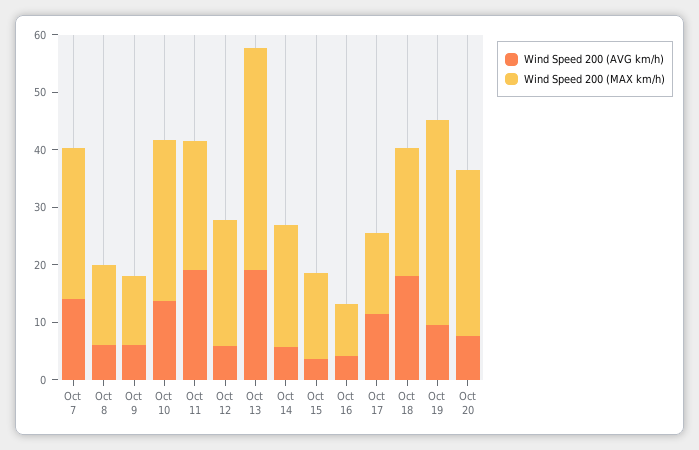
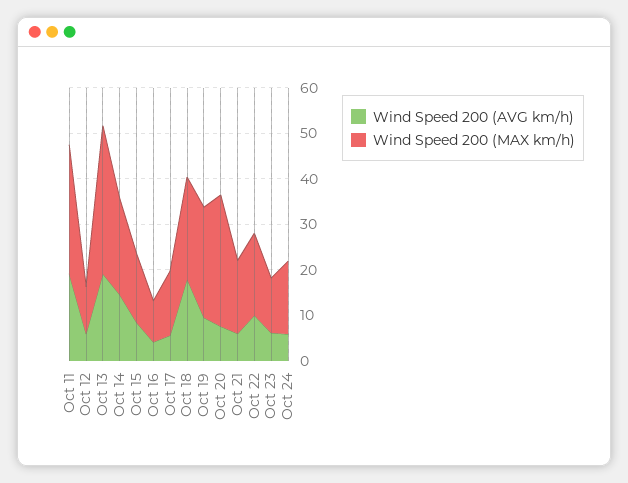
Wind Speed 200 (AVG km/h), Oct 7: 14 -> none
Wind Speed 200 (MAX km/h), Oct 7: 26 -> none
Wind Speed 200 (AVG km/h), Oct 8: 6 -> none
Wind Speed 200 (MAX km/h), Oct 8: 14 -> none
Wind Speed 200 (AVG km/h), Oct 9: 6 -> none
Wind Speed 200 (MAX km/h), Oct 9: 12 -> none
Wind Speed 200 (AVG km/h), Oct 10: 14 -> none
Wind Speed 200 (MAX km/h), Oct 10: 28 -> none
Wind Speed 200 (MAX km/h), Oct 11: 22 -> 28
Wind Speed 200 (MAX km/h), Oct 12: 22 -> 10
Wind Speed 200 (MAX km/h), Oct 13: 38 -> 32
Wind Speed 200 (AVG km/h), Oct 14: 6 -> 14
Wind Speed 200 (AVG km/h), Oct 15: 4 -> 8
Wind Speed 200 (AVG km/h), Oct 17: 12 -> 6
Wind Speed 200 (MAX km/h), Oct 19: 36 -> 24
Wind Speed 200 (AVG km/h), Oct 21: none -> 6
Wind Speed 200 (MAX km/h), Oct 21: none -> 16
Wind Speed 200 (AVG km/h), Oct 22: none -> 10
Wind Speed 200 (MAX km/h), Oct 22: none -> 18
Wind Speed 200 (AVG km/h), Oct 23: none -> 6
Wind Speed 200 (MAX km/h), Oct 23: none -> 12
Wind Speed 200 (AVG km/h), Oct 24: none -> 6
Wind Speed 200 (MAX km/h), Oct 24: none -> 16

